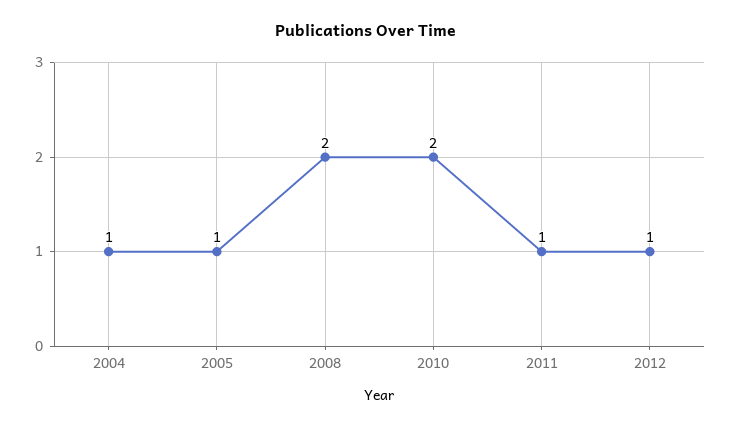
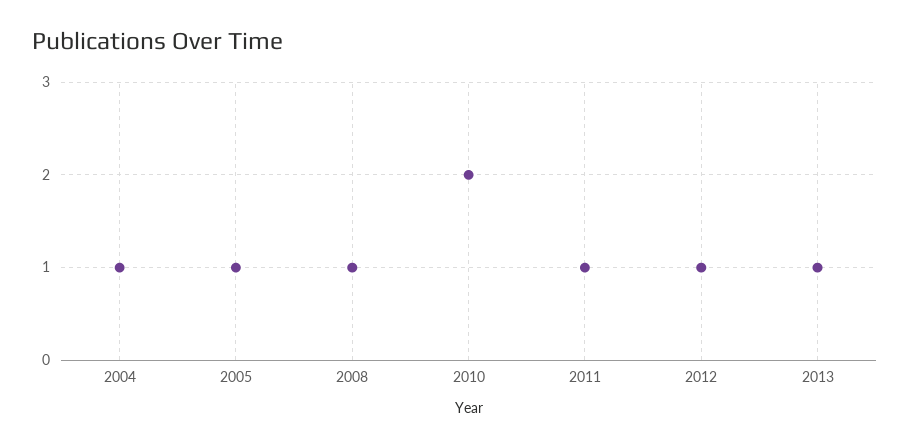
2008: 2 -> 1
2013: none -> 1

